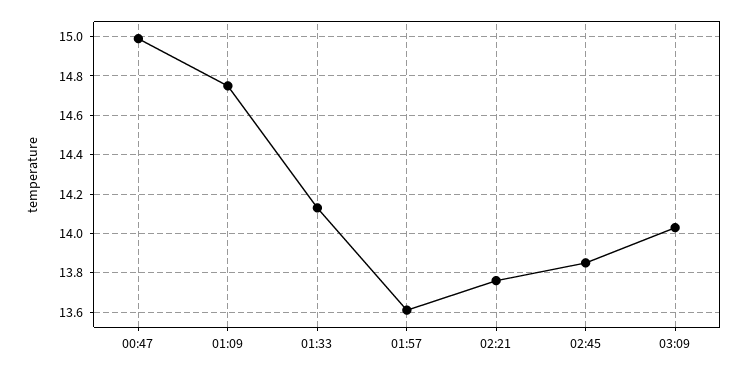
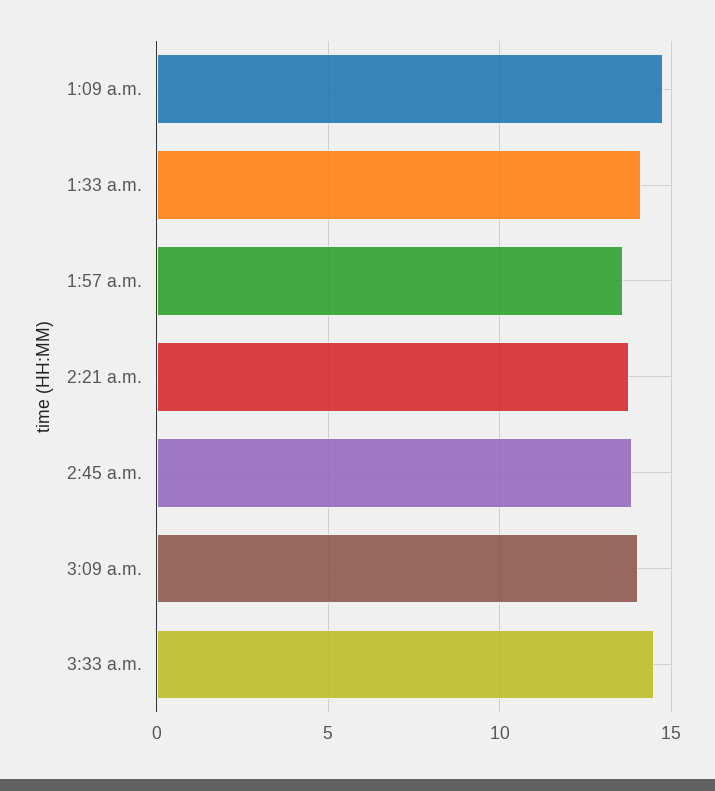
00:47: 15 -> none
3:33 a.m.: none -> 14.5

